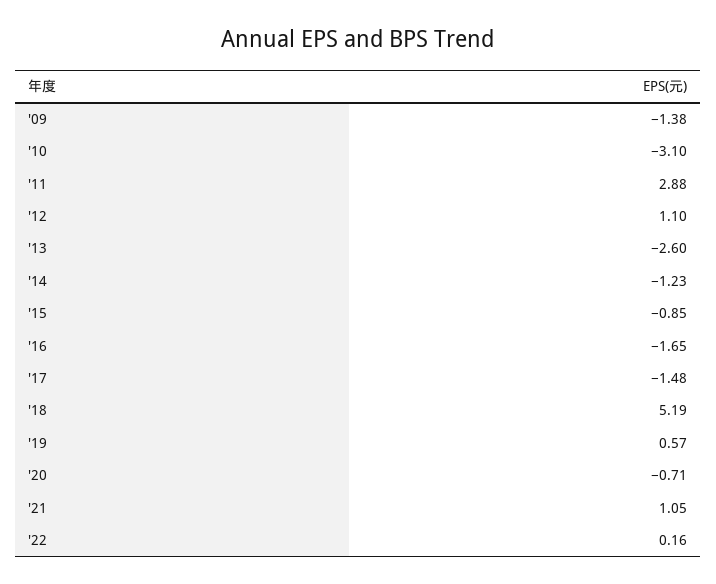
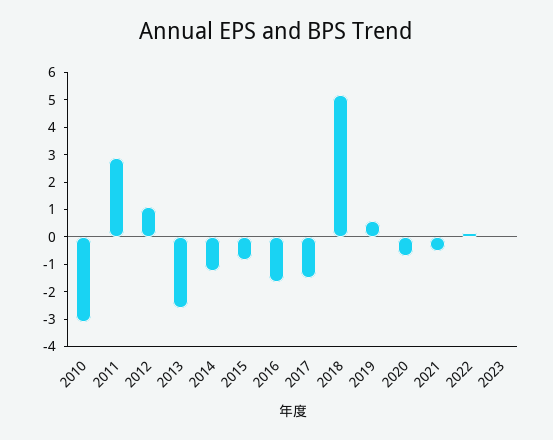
'09: -1.38 -> none
'21: 1.05 -> -0.5
2023: none -> 0

